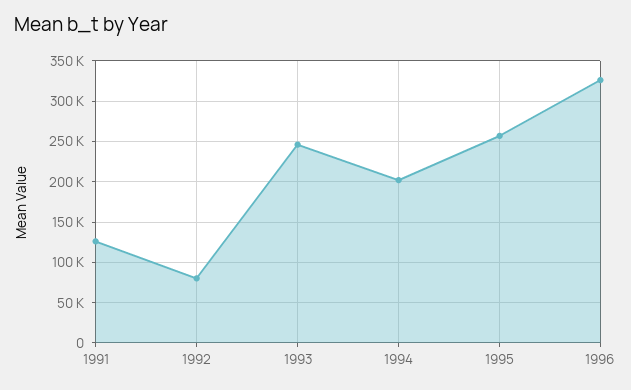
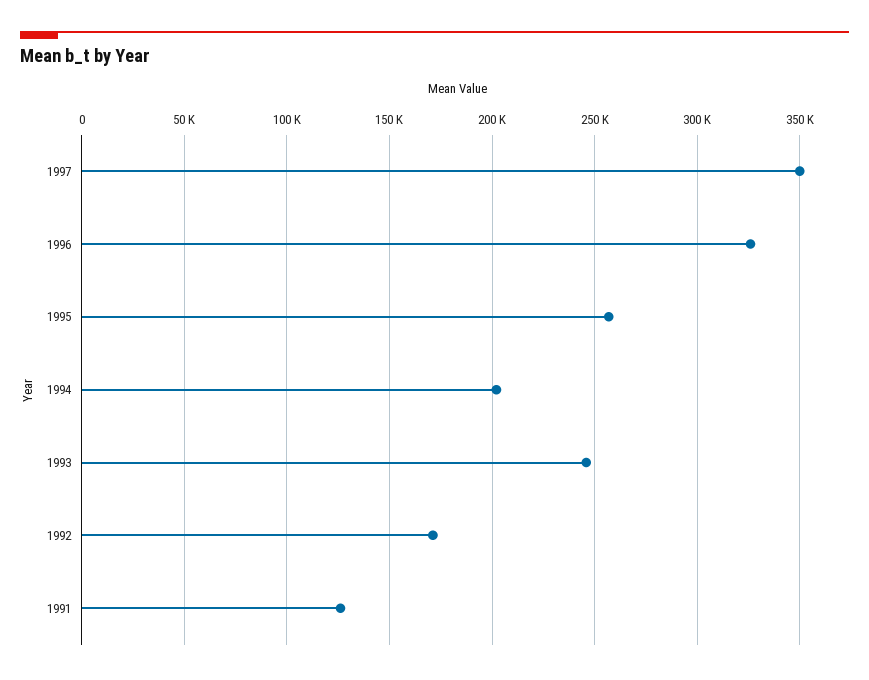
1992: 80000 -> 170000
1997: none -> 350000

